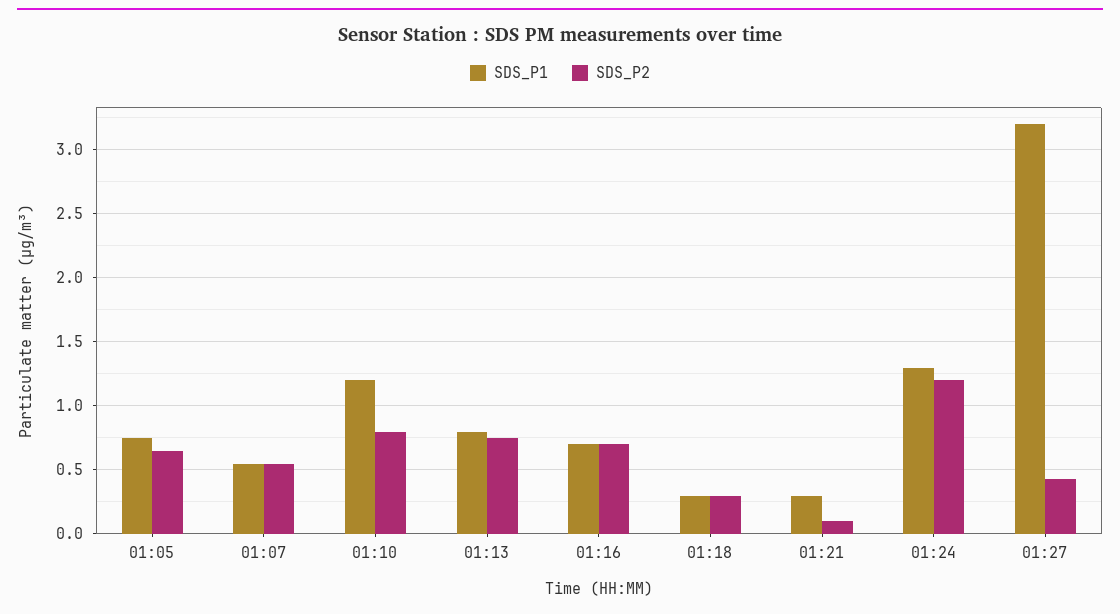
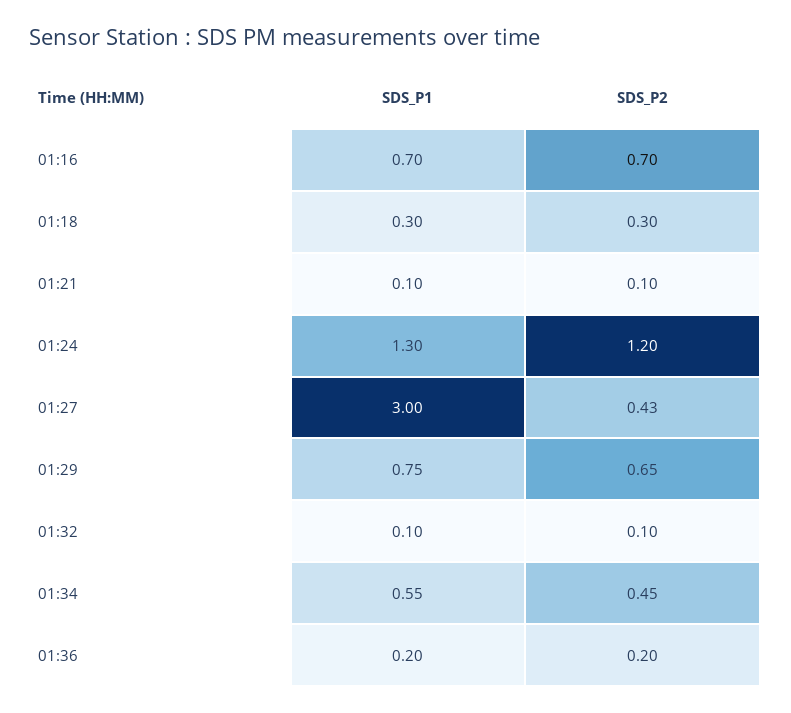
SDS_P1, 01:05: 0.75 -> none
SDS_P2, 01:05: 0.65 -> none
SDS_P1, 01:07: 0.55 -> none
SDS_P2, 01:07: 0.55 -> none
SDS_P1, 01:10: 1.2 -> none
SDS_P2, 01:10: 0.8 -> none
SDS_P1, 01:13: 0.8 -> none
SDS_P2, 01:13: 0.75 -> none
SDS_P1, 01:21: 0.3 -> 0.1
SDS_P1, 01:27: 3.2 -> 3
SDS_P1, 01:29: none -> 0.75
SDS_P2, 01:29: none -> 0.65
SDS_P1, 01:32: none -> 0.1
SDS_P2, 01:32: none -> 0.1
SDS_P1, 01:34: none -> 0.55
SDS_P2, 01:34: none -> 0.45
SDS_P1, 01:36: none -> 0.2
SDS_P2, 01:36: none -> 0.2

